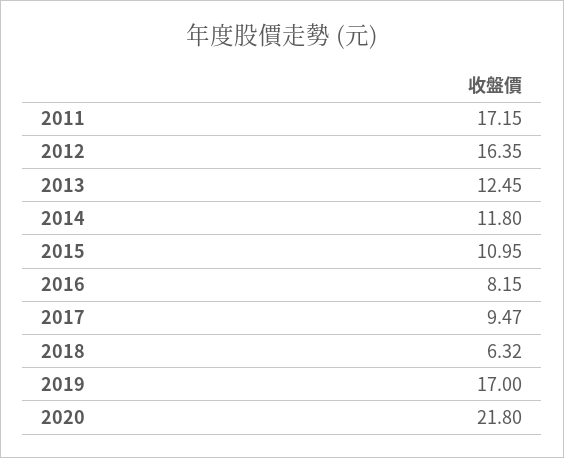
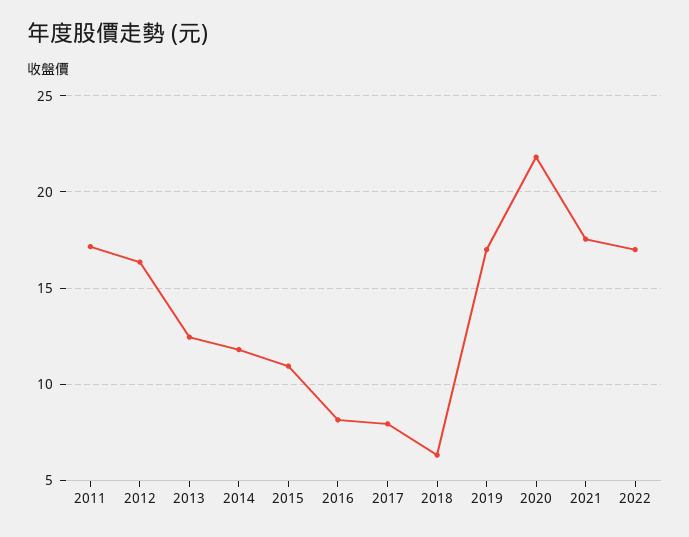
2017: 9.47 -> 8
2021: none -> 17.5
2022: none -> 17

